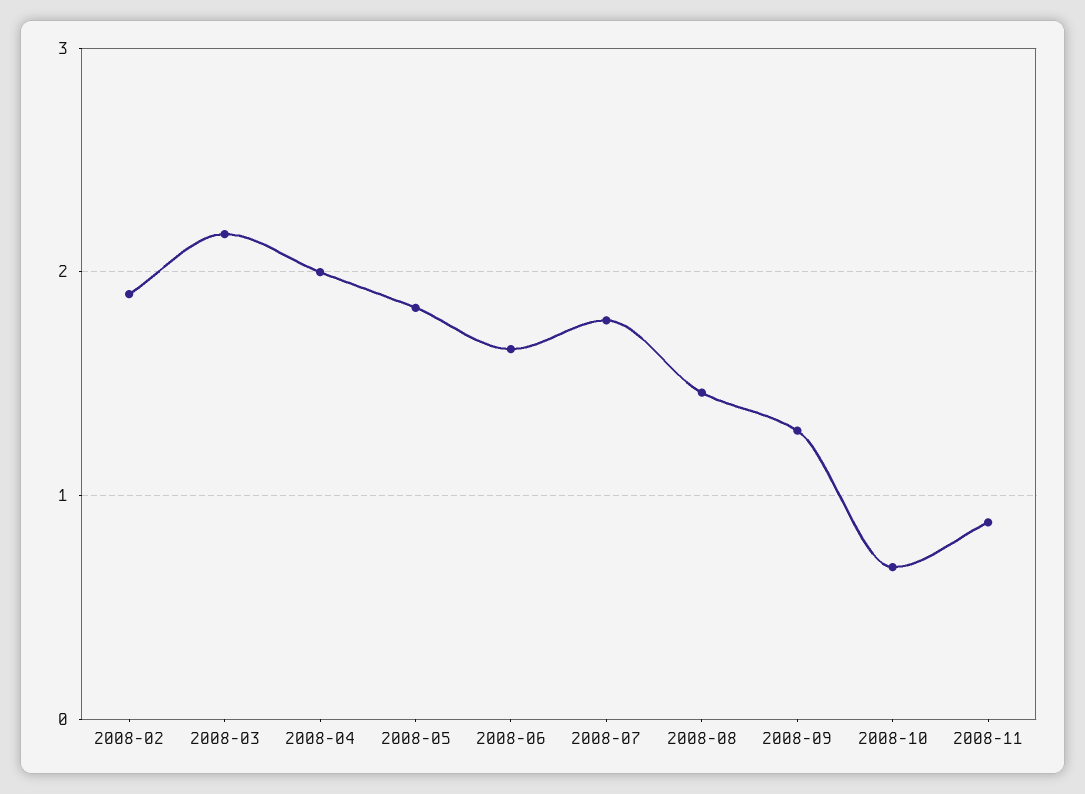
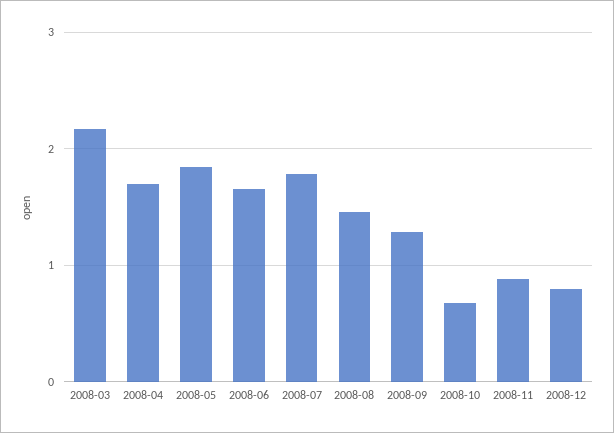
2008-02: 1.9 -> none
2008-04: 2 -> 1.7
2008-12: none -> 0.8

